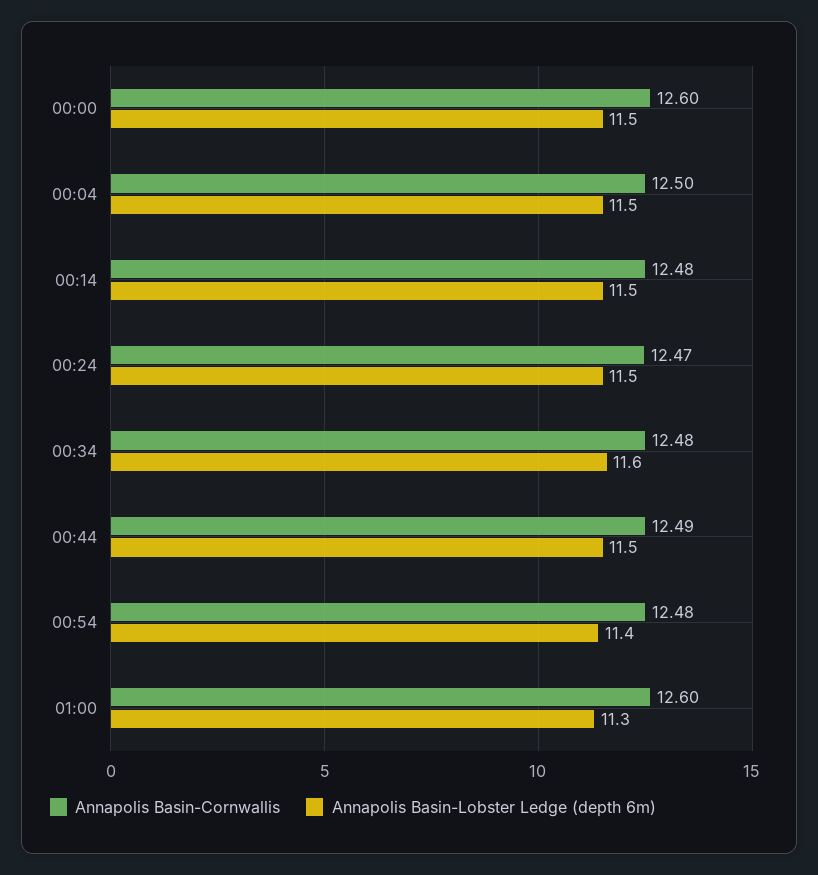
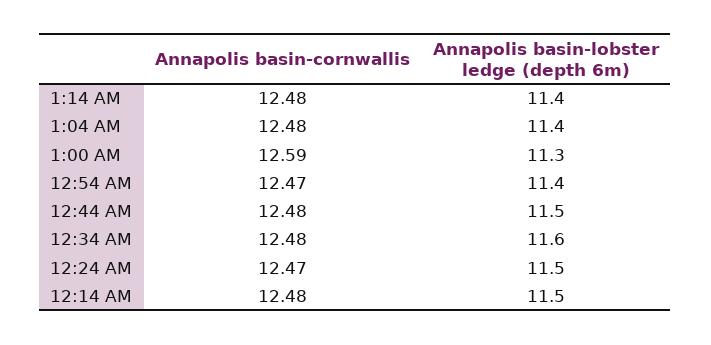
Annapolis Basin-Cornwallis, 00:00: 12.6 -> none
Annapolis Basin-Lobster Ledge (depth 6m), 00:00: 11.5 -> none
Annapolis Basin-Cornwallis, 00:04: 12.5 -> none
Annapolis Basin-Lobster Ledge (depth 6m), 00:04: 11.5 -> none
Annapolis Basin-Cornwallis, 00:44: 12.49 -> 12.48
Annapolis Basin-Cornwallis, 00:54: 12.48 -> 12.47
Annapolis Basin-Cornwallis, 01:00: 12.6 -> 12.59
Annapolis Basin-Cornwallis, 1:14 AM: none -> 12.48
Annapolis Basin-Lobster Ledge (depth 6m), 1:14 AM: none -> 11.4
Annapolis Basin-Cornwallis, 1:04 AM: none -> 12.48
Annapolis Basin-Lobster Ledge (depth 6m), 1:04 AM: none -> 11.4

